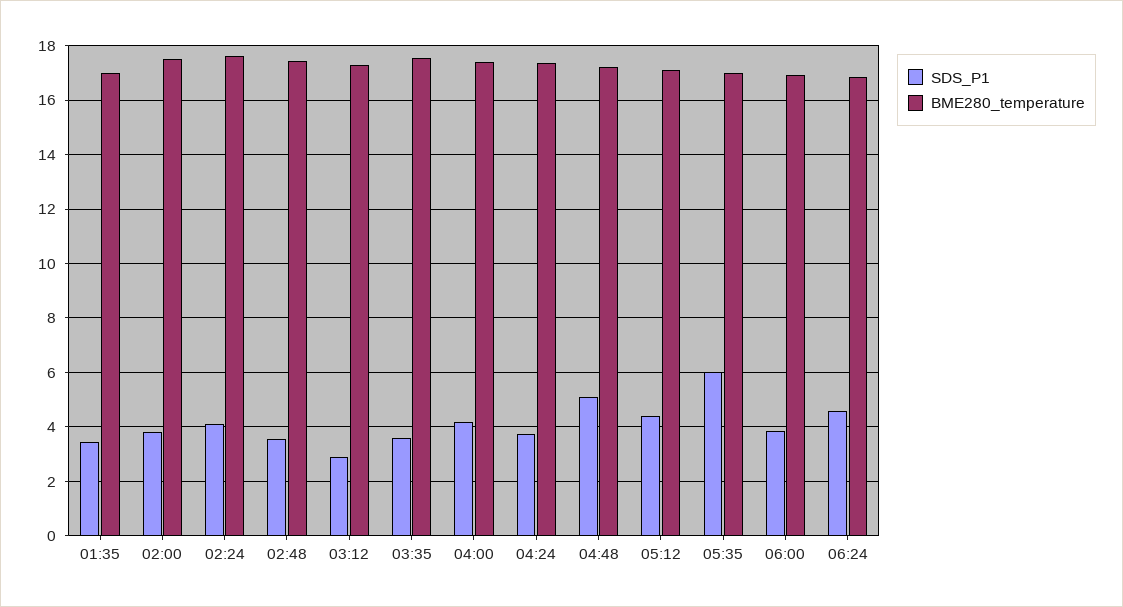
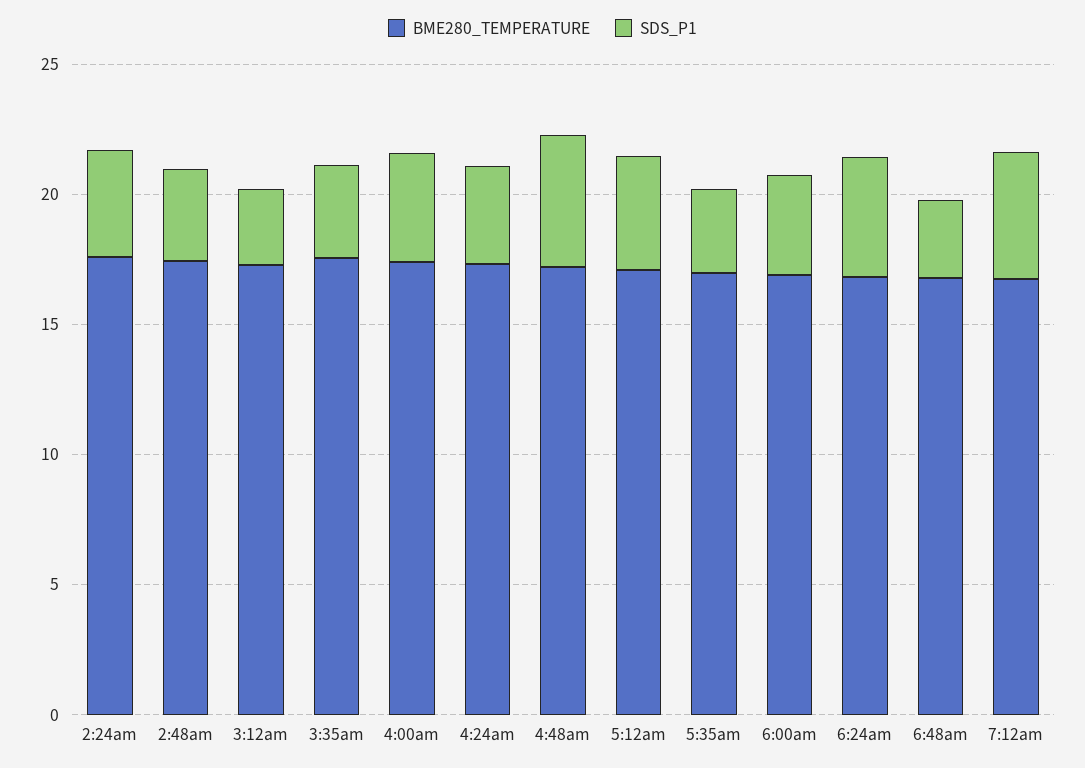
SDS_P1, 01:35: 3.5 -> none
BME280_temperature, 01:35: 17 -> none
SDS_P1, 02:00: 3.75 -> none
BME280_temperature, 02:00: 17.5 -> none
SDS_P1, 05:35: 6 -> 3
BME280_temperature, 6:48am: none -> 17
SDS_P1, 6:48am: none -> 3
BME280_temperature, 7:12am: none -> 17
SDS_P1, 7:12am: none -> 5

